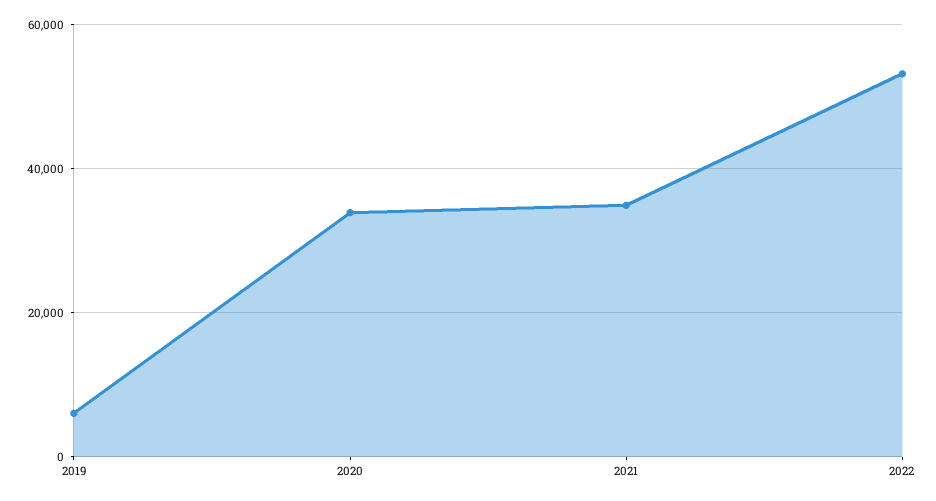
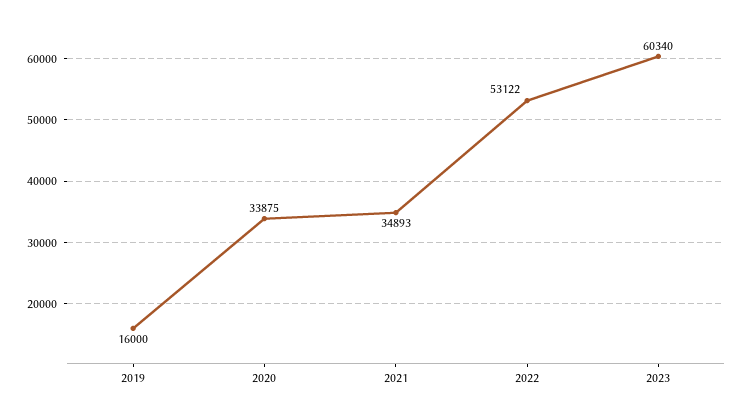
2019: 6000 -> 16000
2023: none -> 60340

